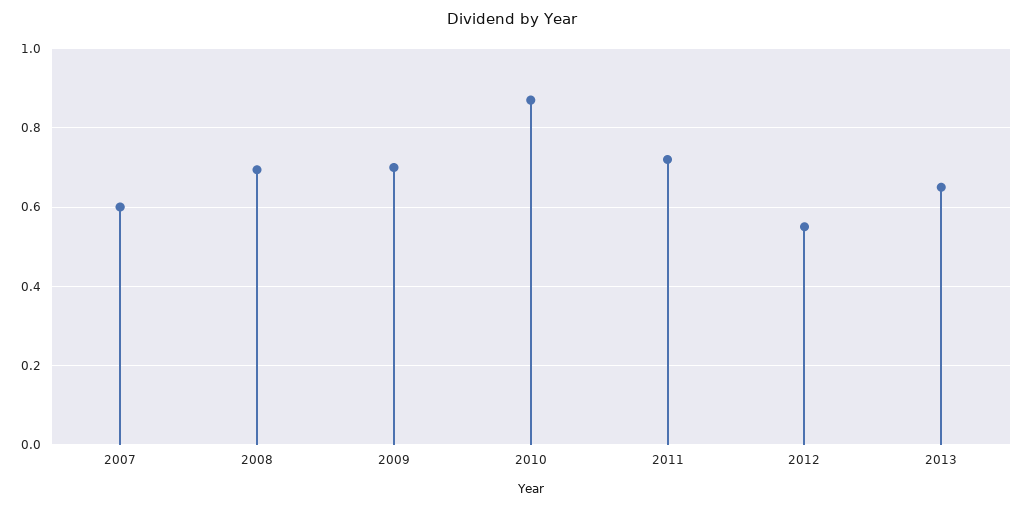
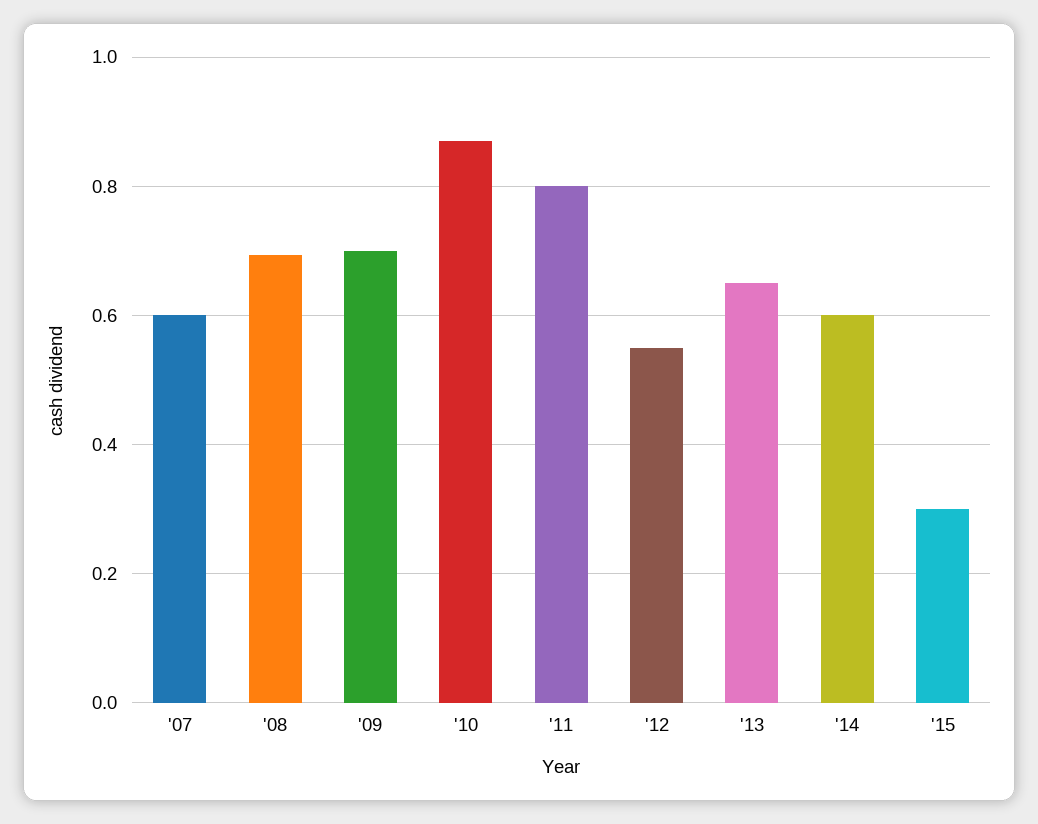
2011: 0.72 -> 0.8
'14: none -> 0.6
'15: none -> 0.3

